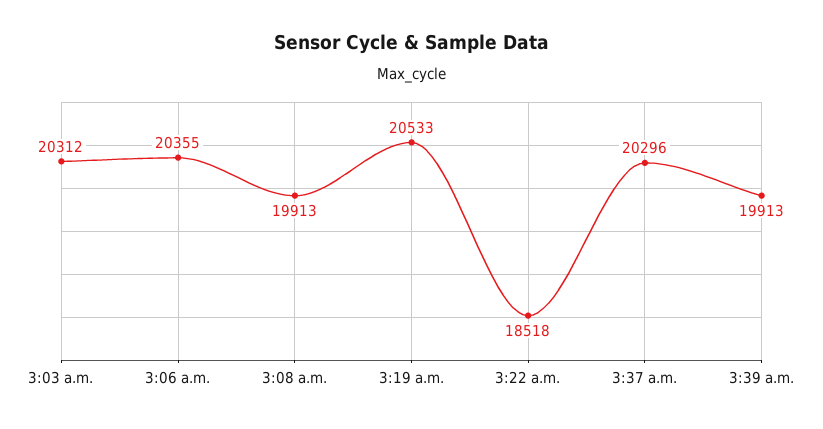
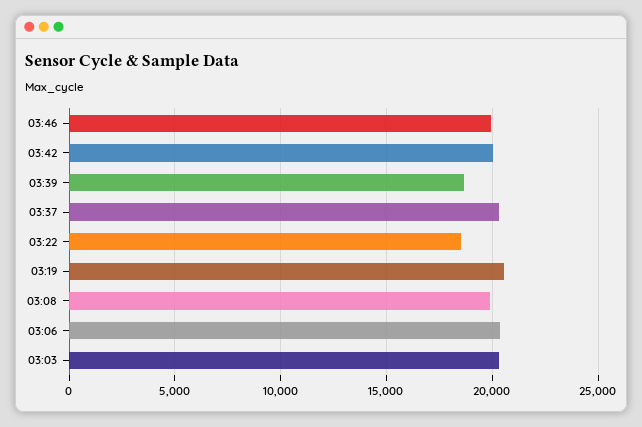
3:39 a.m.: 19913 -> 18500
03:46: none -> 20000
03:42: none -> 20000

